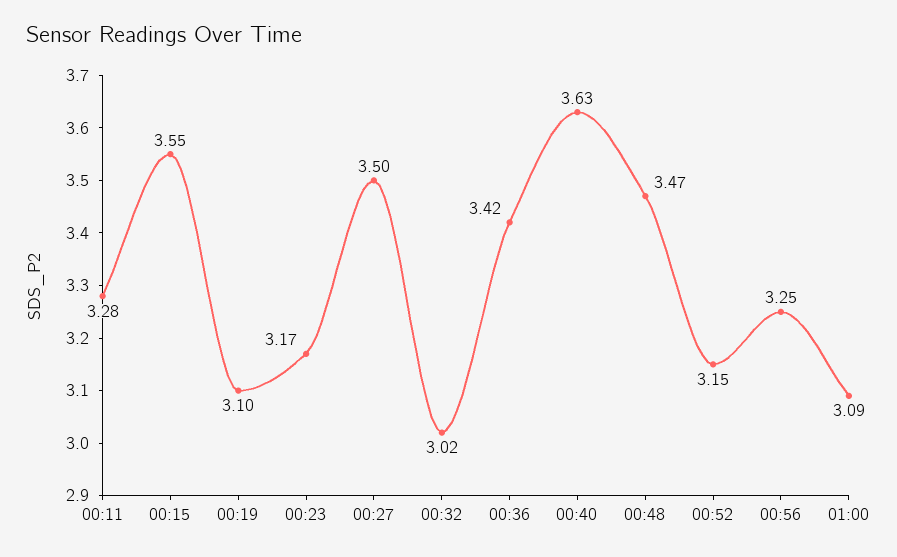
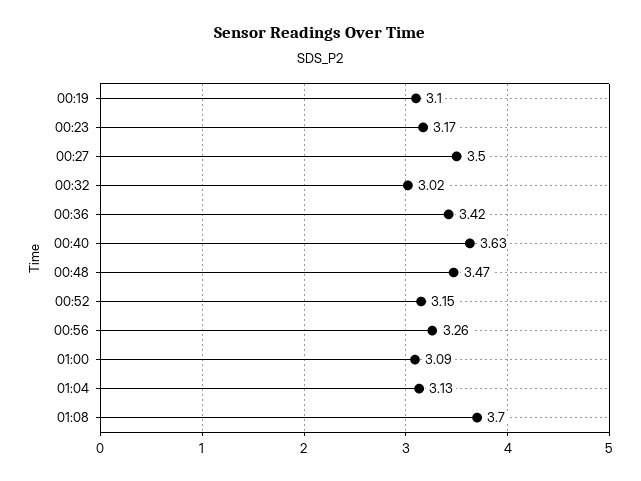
00:11: 3.28 -> none
00:15: 3.55 -> none
00:56: 3.25 -> 3.26
01:04: none -> 3.13
01:08: none -> 3.7

